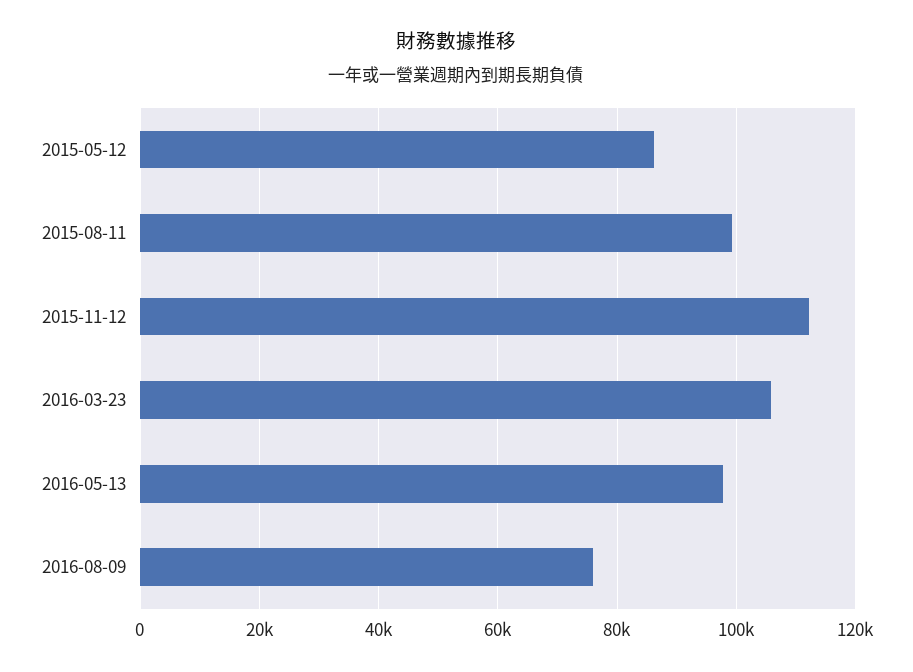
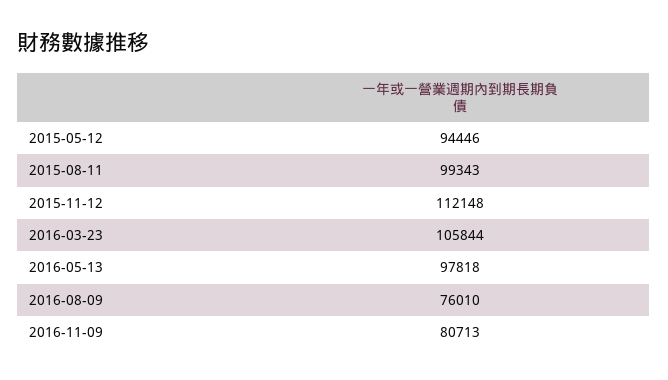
2015-05-12: 86000 -> 94446
2016-11-09: none -> 80713

